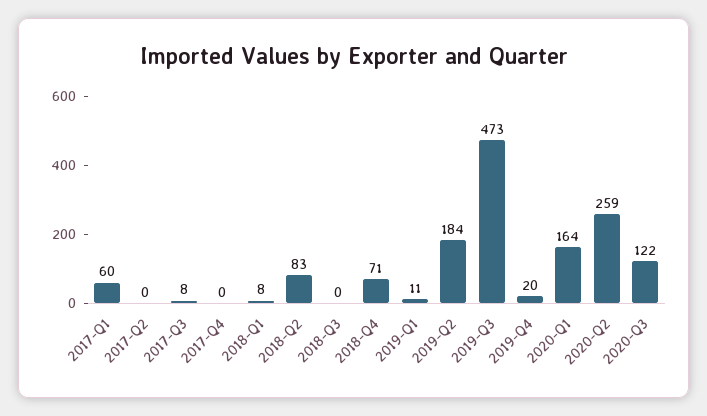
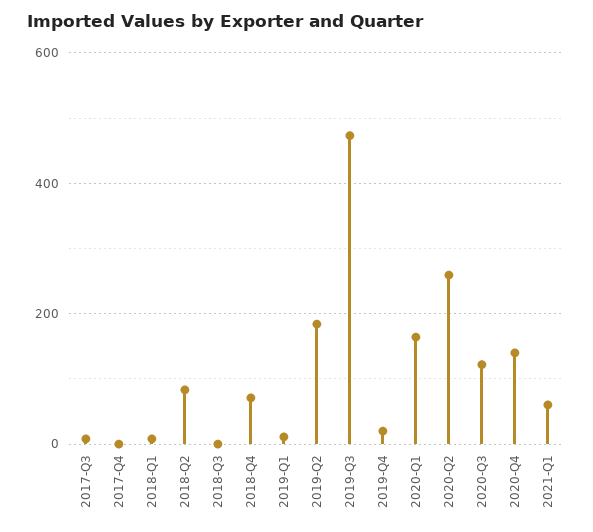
2017-Q1: 60 -> none
2017-Q2: 0 -> none
2020-Q4: none -> 140
2021-Q1: none -> 60

